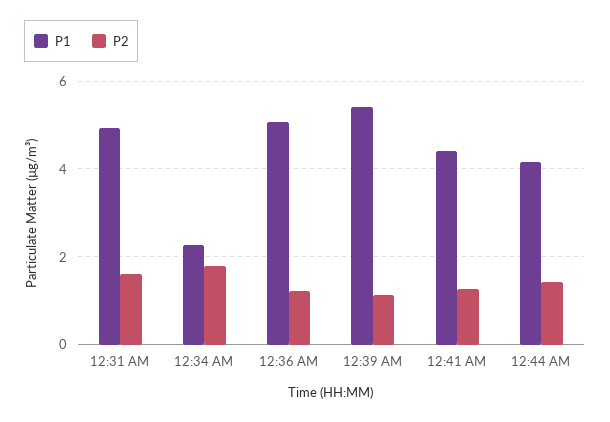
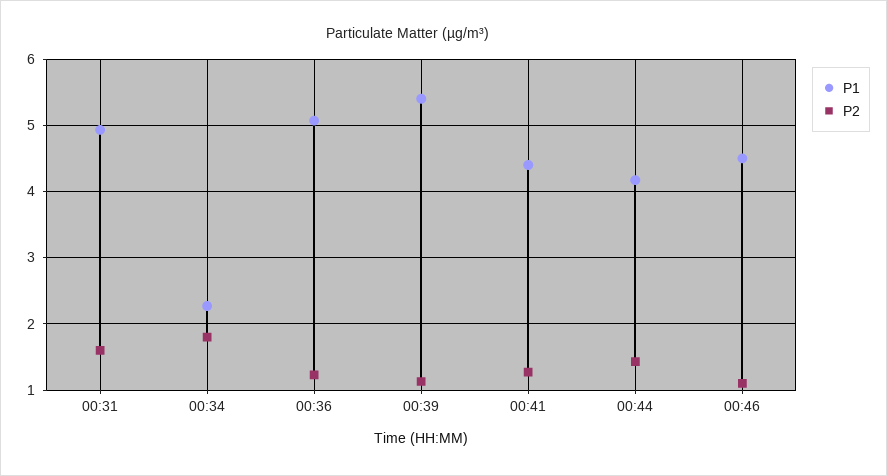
P1, 00:46: none -> 4.5
P2, 00:46: none -> 1.1

